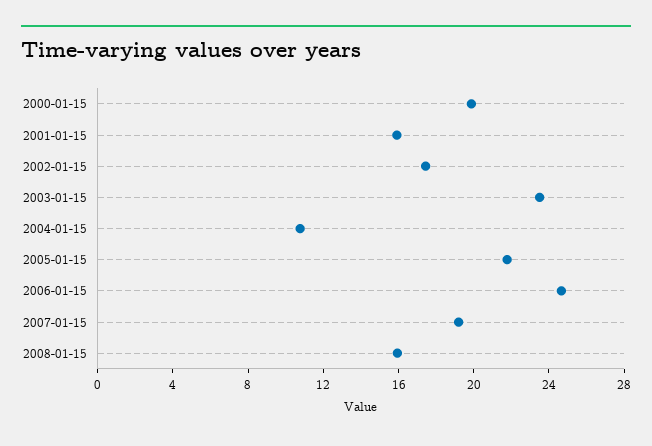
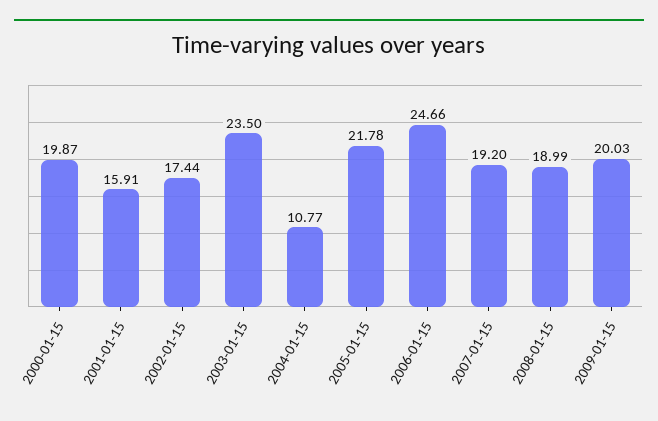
2008-01-15: 16 -> 18.99
2009-01-15: none -> 20.03

